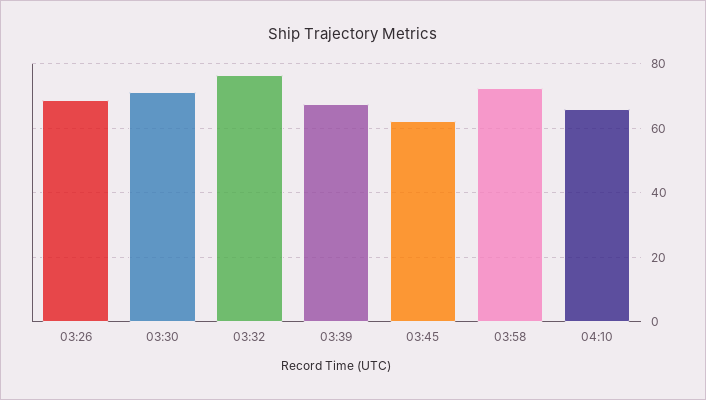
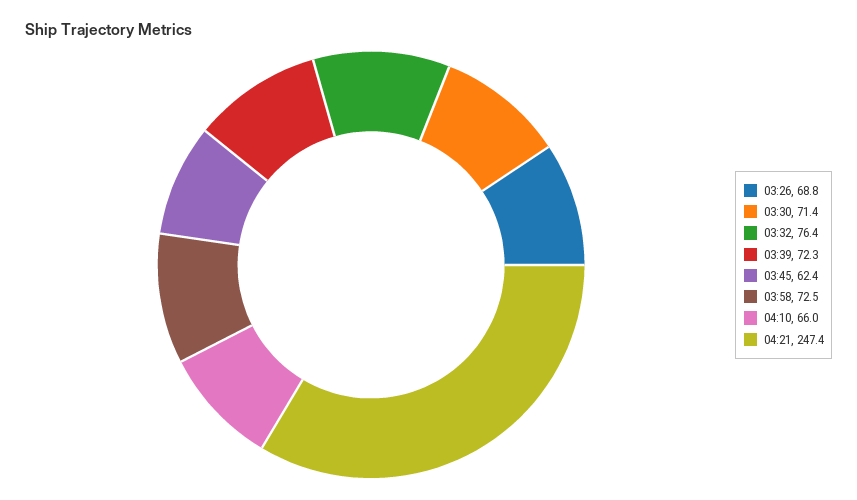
03:39: 68 -> 72.3
04:21: none -> 247.4

